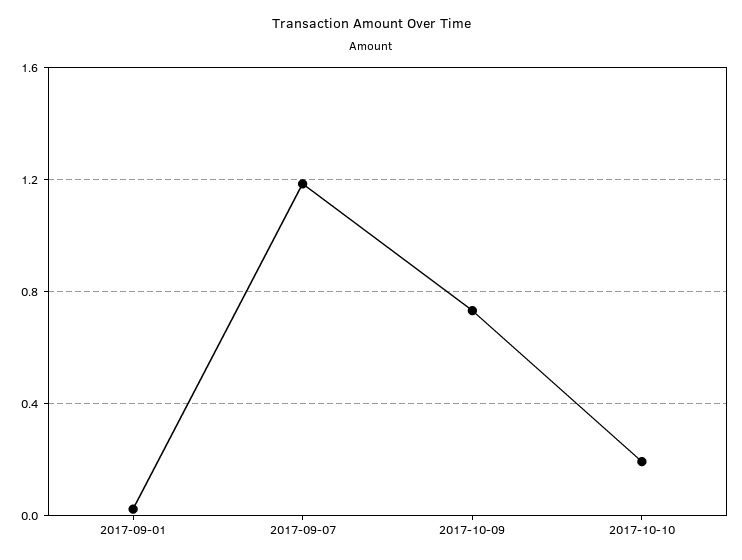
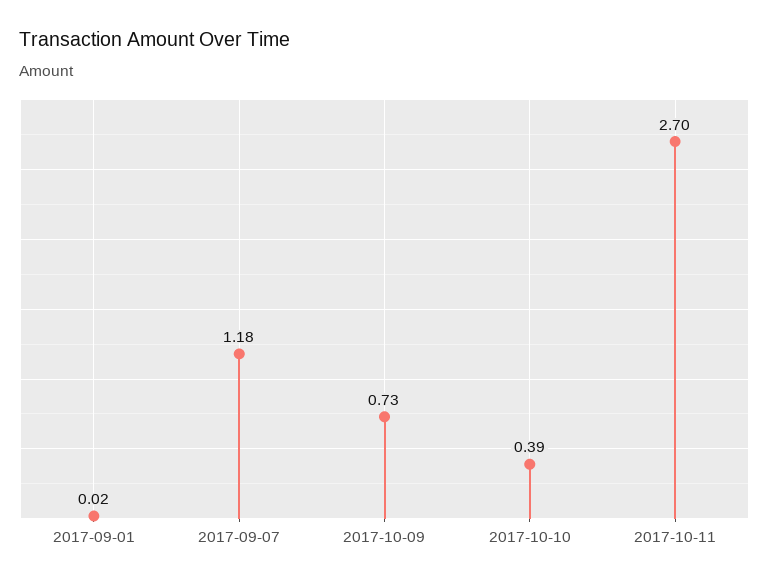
2017-10-10: 0.2 -> 0.39
2017-10-11: none -> 2.7

